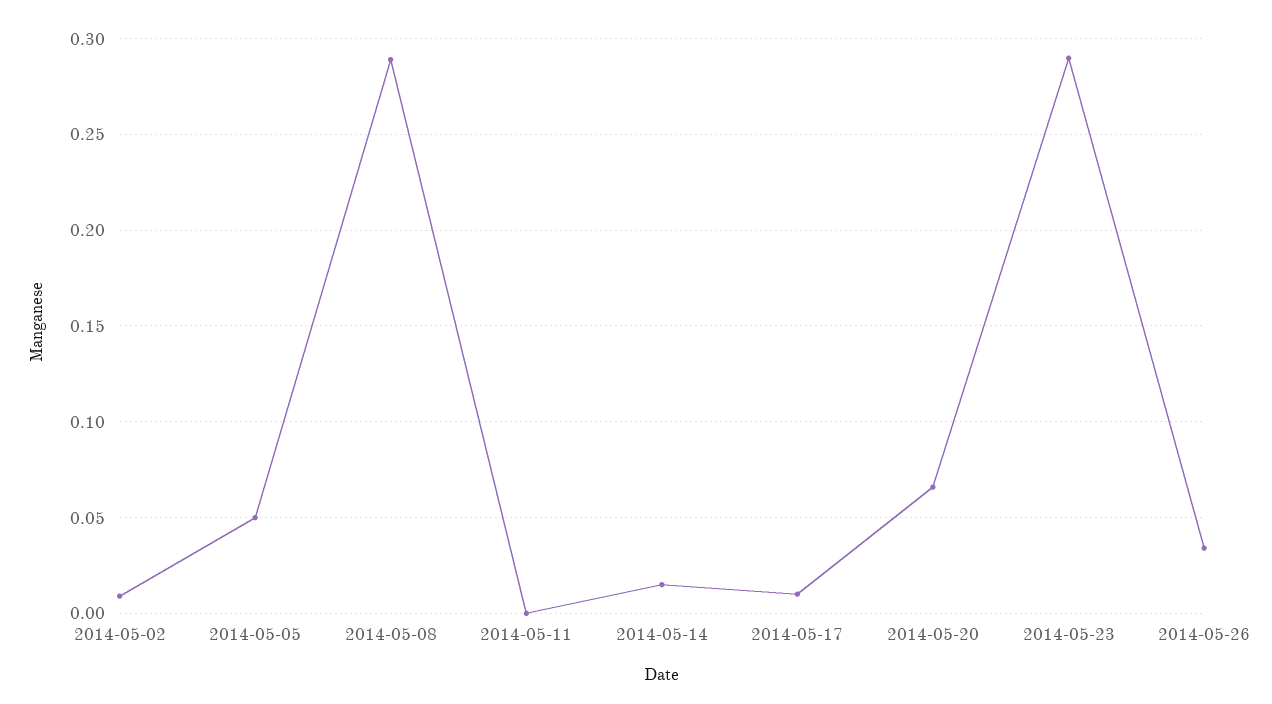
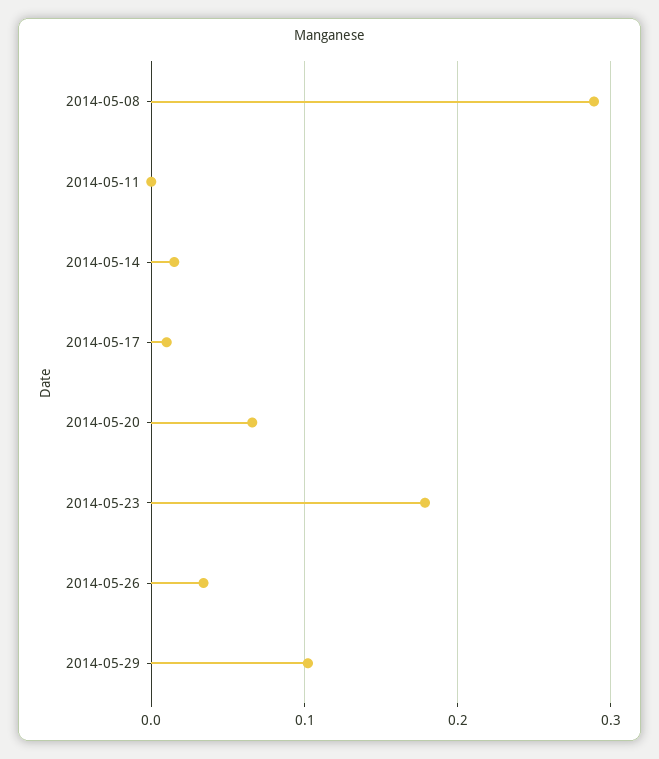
2014-05-02: 0.01 -> none
2014-05-05: 0.05 -> none
2014-05-23: 0.29 -> 0.18
2014-05-29: none -> 0.1

